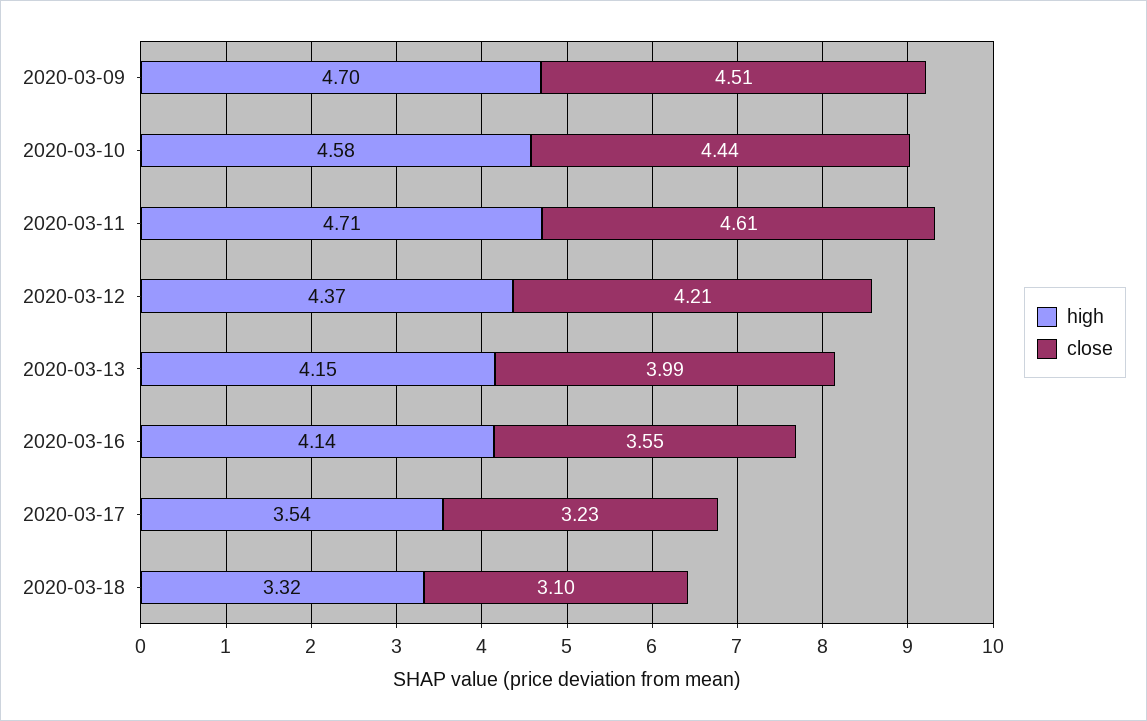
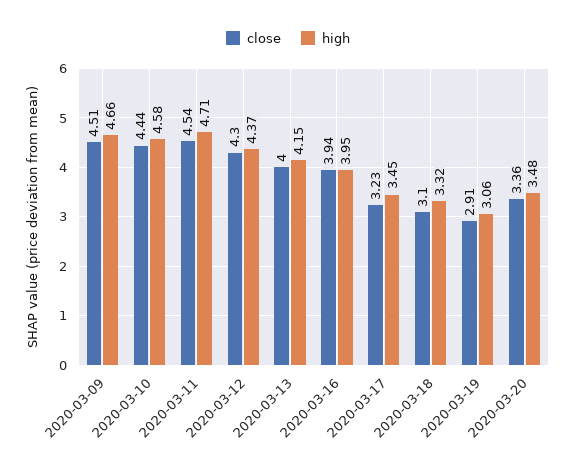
high, 2020-03-09: 4.7 -> 4.66
close, 2020-03-11: 4.61 -> 4.54
close, 2020-03-12: 4.21 -> 4.3
close, 2020-03-13: 3.99 -> 4
high, 2020-03-16: 4.14 -> 3.95
close, 2020-03-16: 3.55 -> 3.94
high, 2020-03-17: 3.54 -> 3.45
close, 2020-03-19: none -> 2.91
high, 2020-03-19: none -> 3.06
close, 2020-03-20: none -> 3.36
high, 2020-03-20: none -> 3.48

